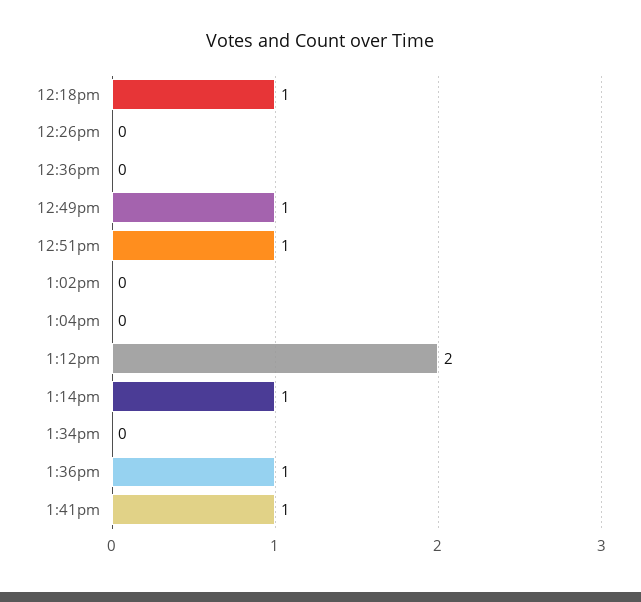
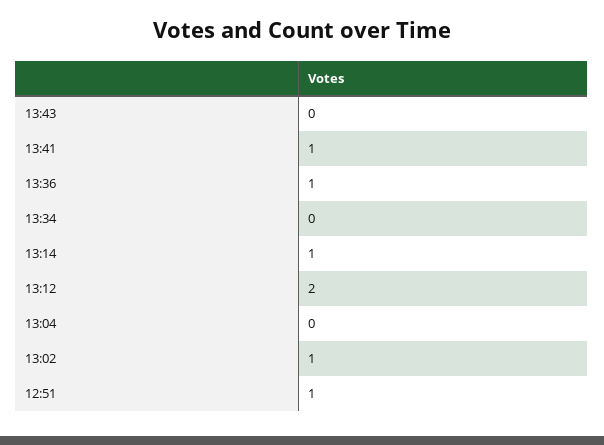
12:18pm: 1 -> none
12:26pm: 0 -> none
12:36pm: 0 -> none
12:49pm: 1 -> none
1:02pm: 0 -> 1
13:43: none -> 0

